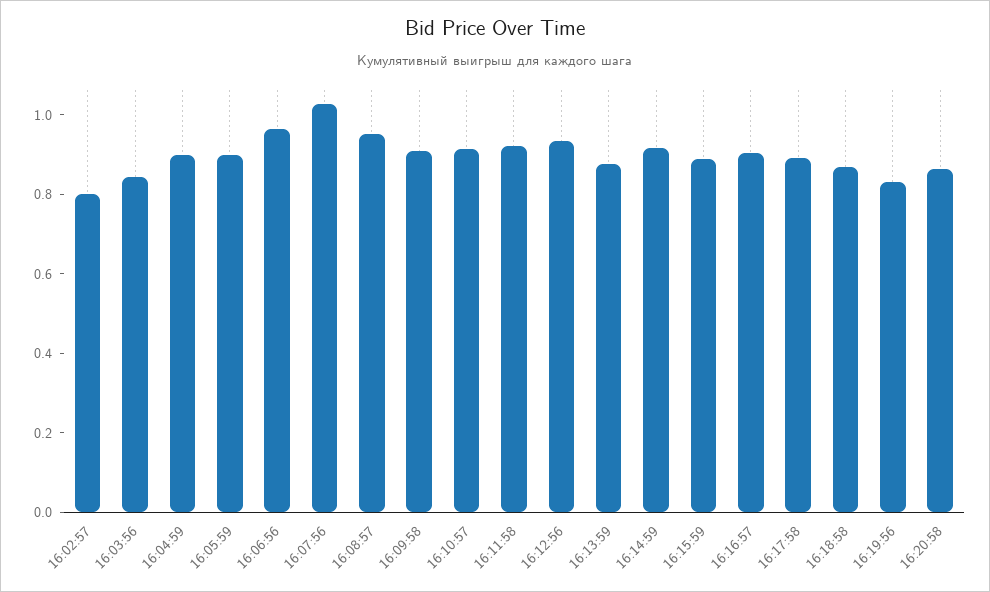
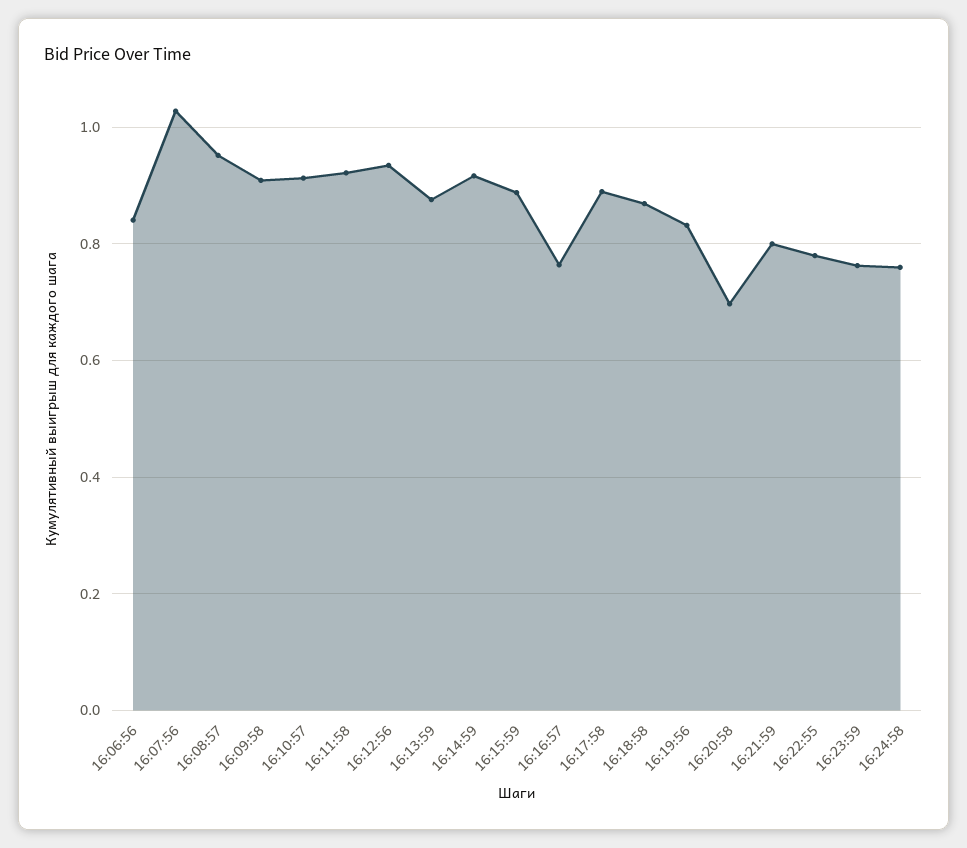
16:02:57: 0.8 -> none
16:03:56: 0.85 -> none
16:04:59: 0.9 -> none
16:05:59: 0.9 -> none
16:06:56: 0.95 -> 0.84
16:16:57: 0.9 -> 0.76
16:20:58: 0.85 -> 0.7
16:21:59: none -> 0.8
16:22:55: none -> 0.78
16:23:59: none -> 0.76
16:24:58: none -> 0.76

